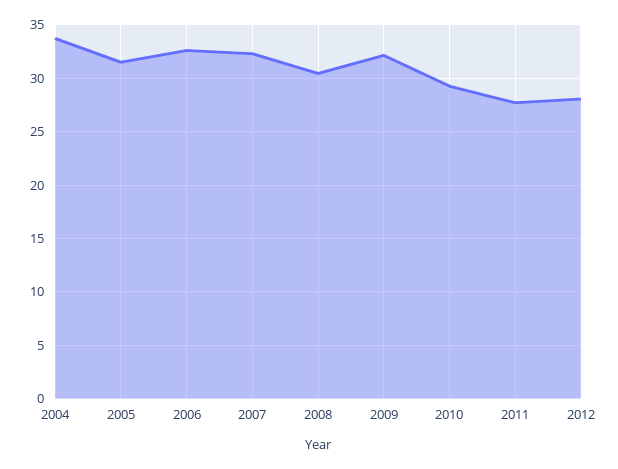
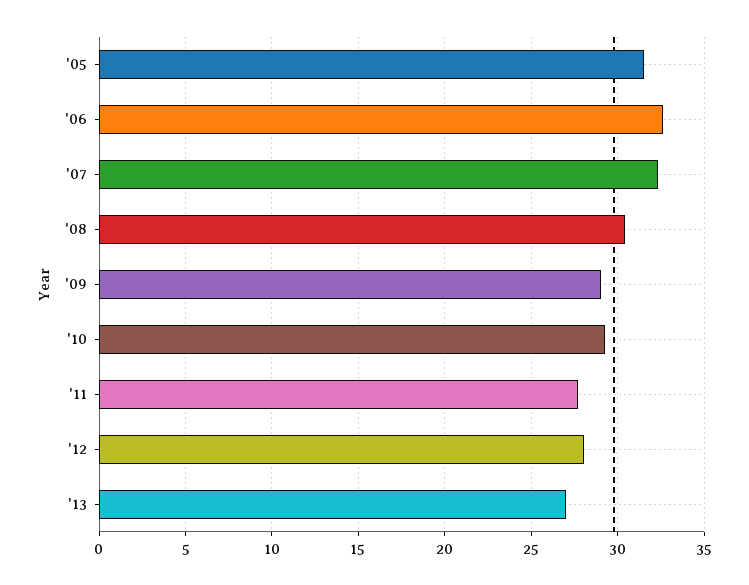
2004: 34 -> none
2009: 32 -> 29
'13: none -> 27

